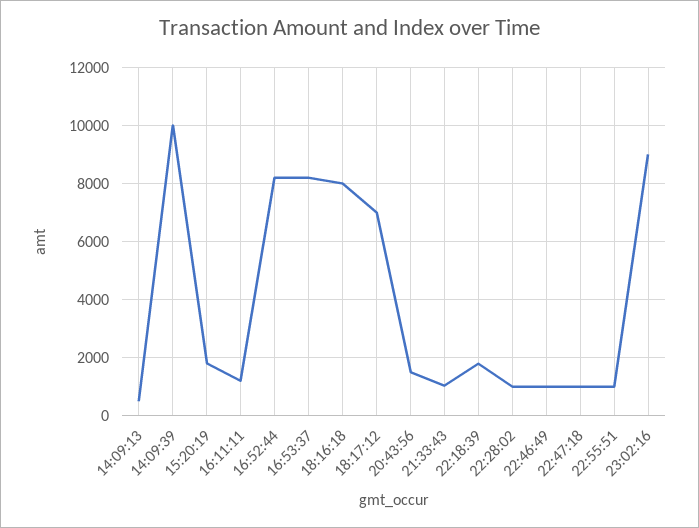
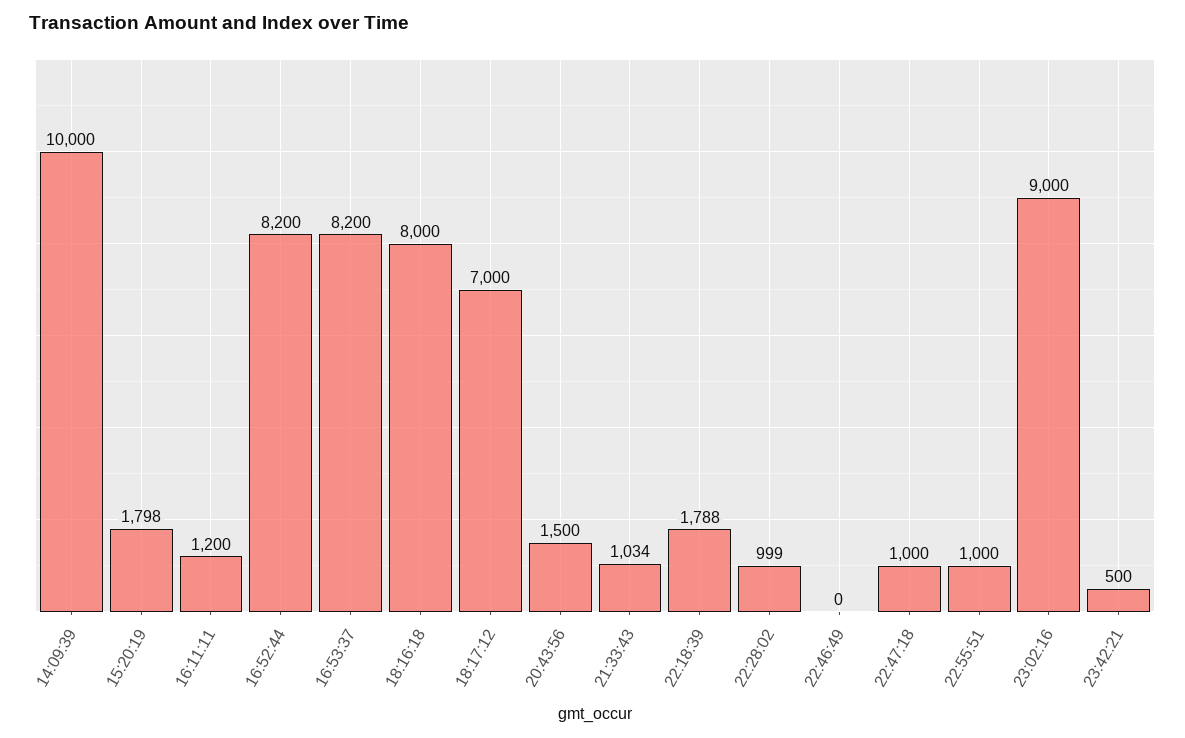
14:09:13: 500 -> none
22:46:49: 1000 -> 0
23:42:21: none -> 500

